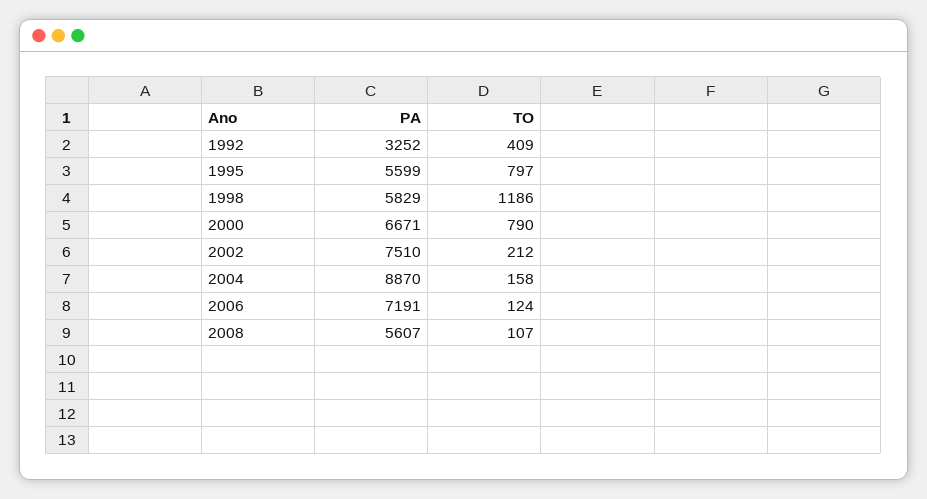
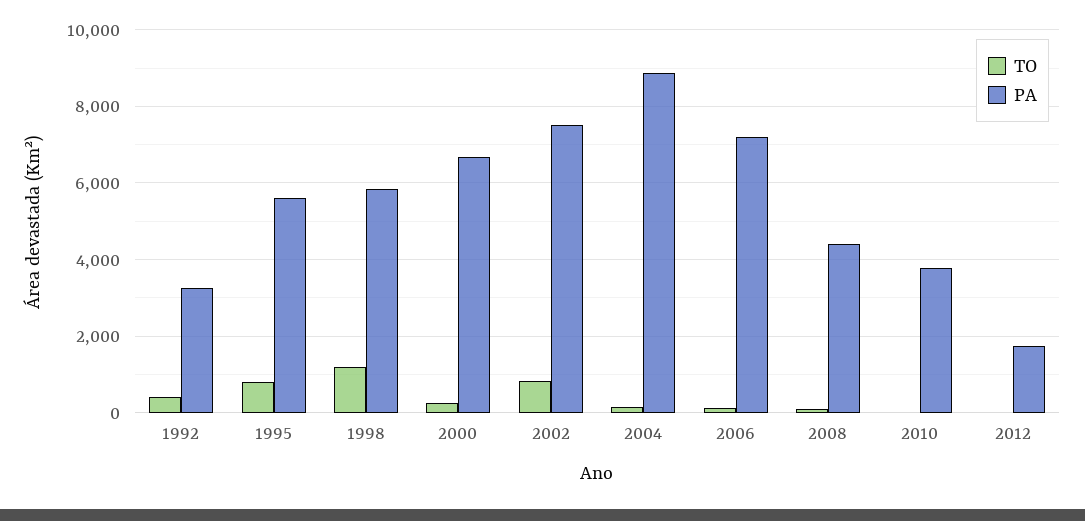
TO, 2000: 790 -> 200
TO, 2002: 212 -> 800
PA, 2008: 5607 -> 4400
TO, 2010: none -> 0
PA, 2010: none -> 3800
TO, 2012: none -> 0
PA, 2012: none -> 1800

